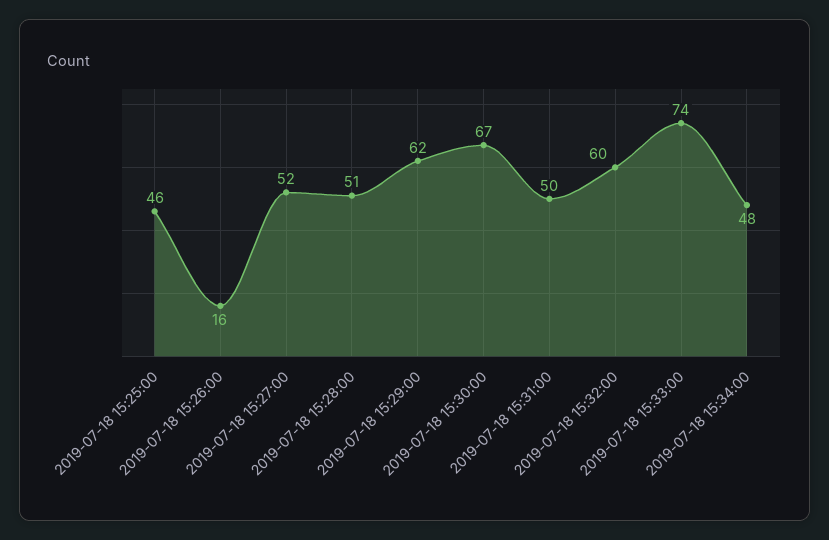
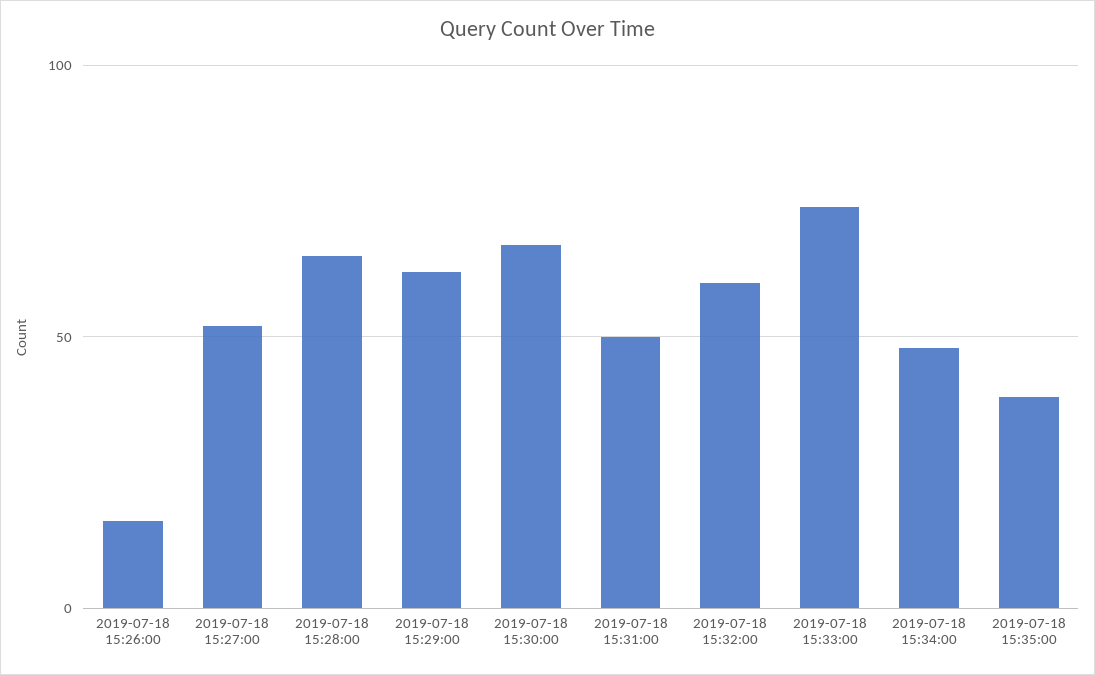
2019-07-18 15:25:00: 46 -> none
2019-07-18 15:28:00: 51 -> 65
2019-07-18 15:35:00: none -> 40

